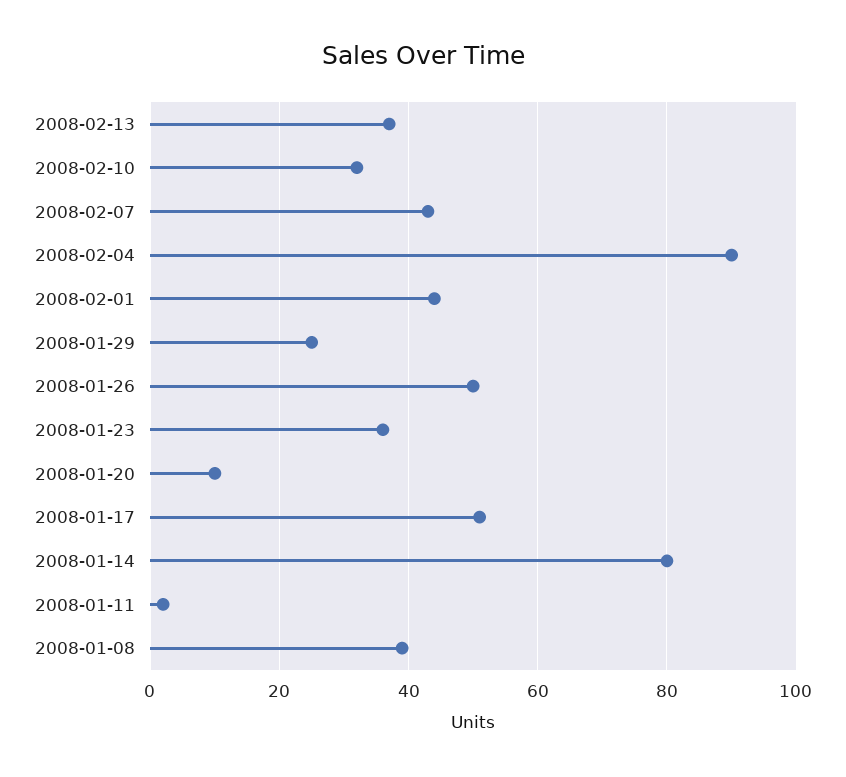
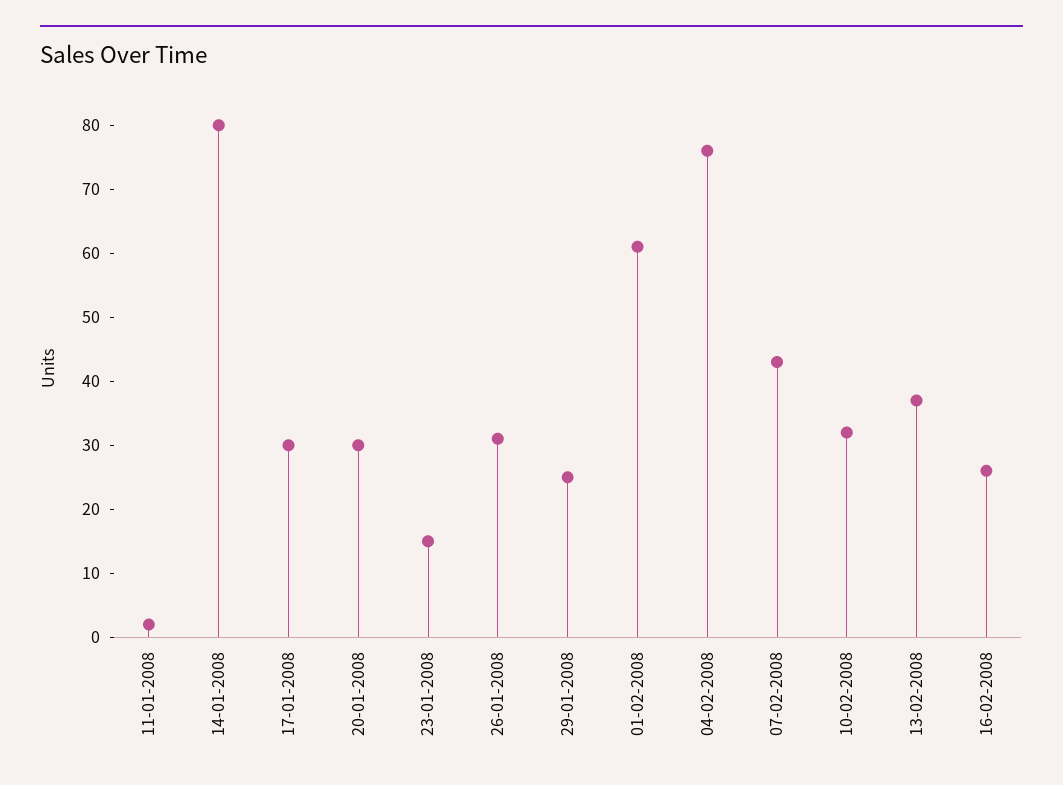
2008-02-04: 90 -> 75
2008-02-01: 45 -> 60
2008-01-26: 50 -> 30
2008-01-23: 35 -> 15
2008-01-20: 10 -> 30
2008-01-17: 50 -> 30
2008-01-08: 40 -> none
16-02-2008: none -> 25

